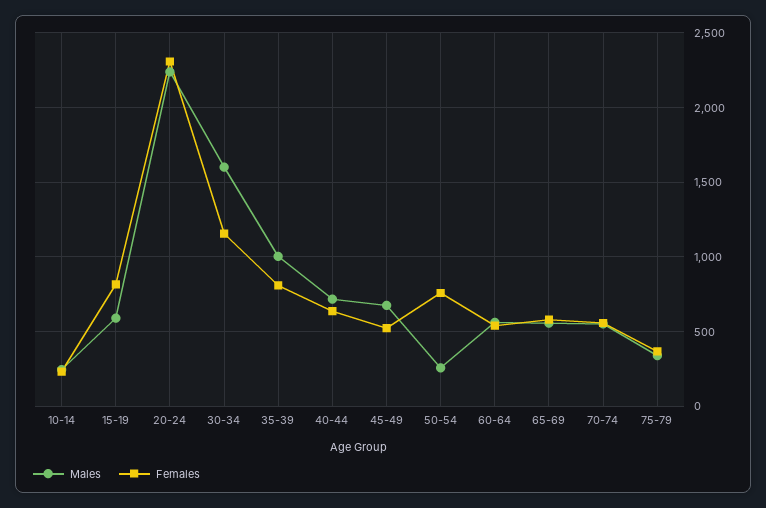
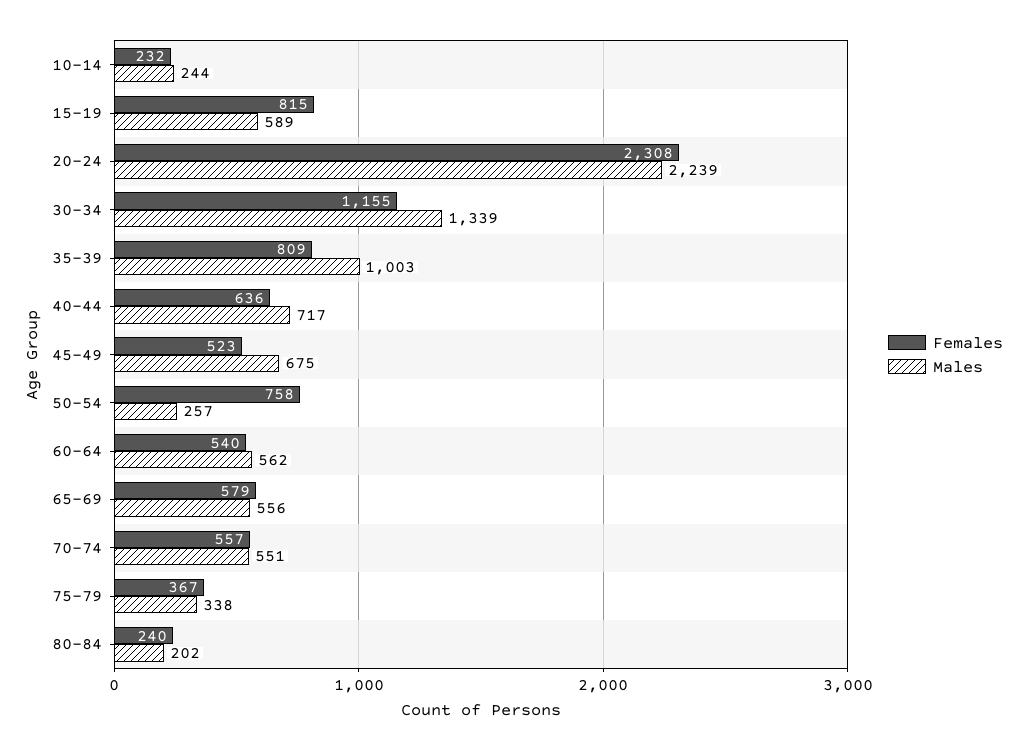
Males, 30-34: 1600 -> 1339
Females, 80-84: none -> 240
Males, 80-84: none -> 202

